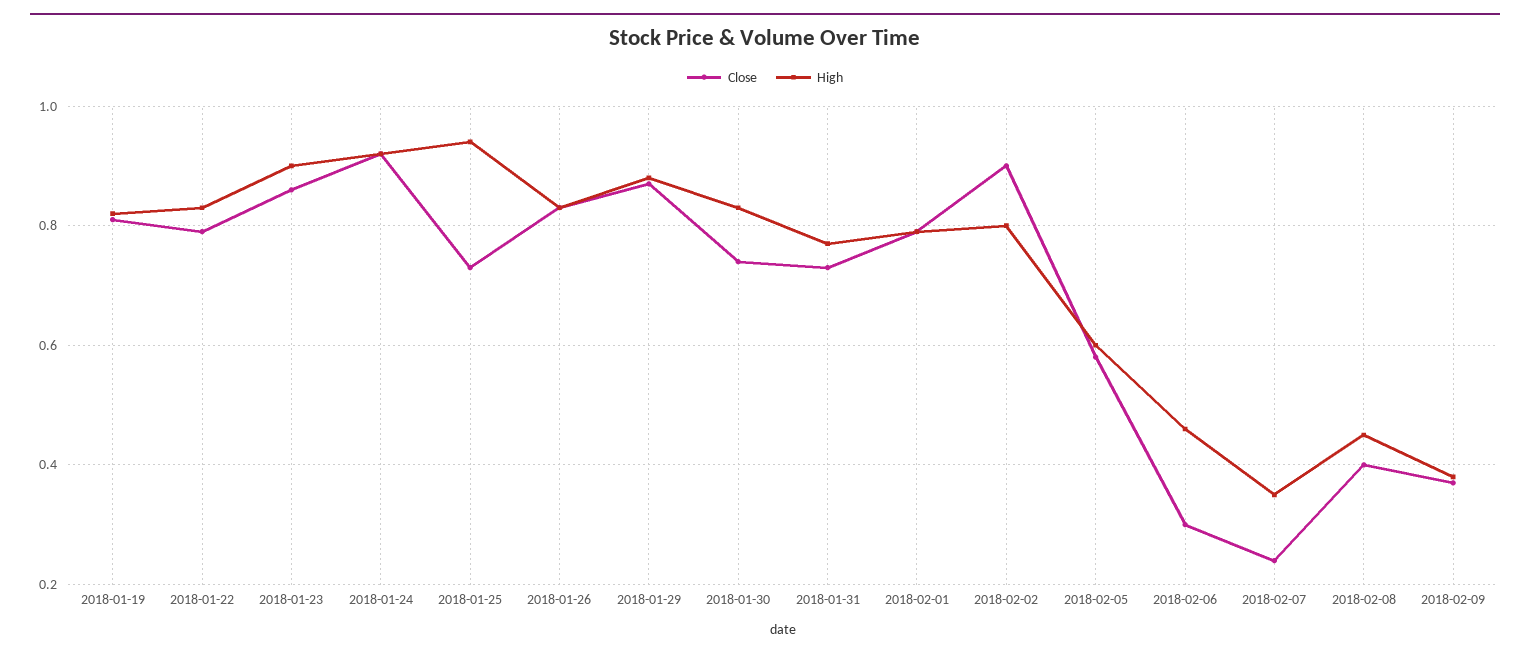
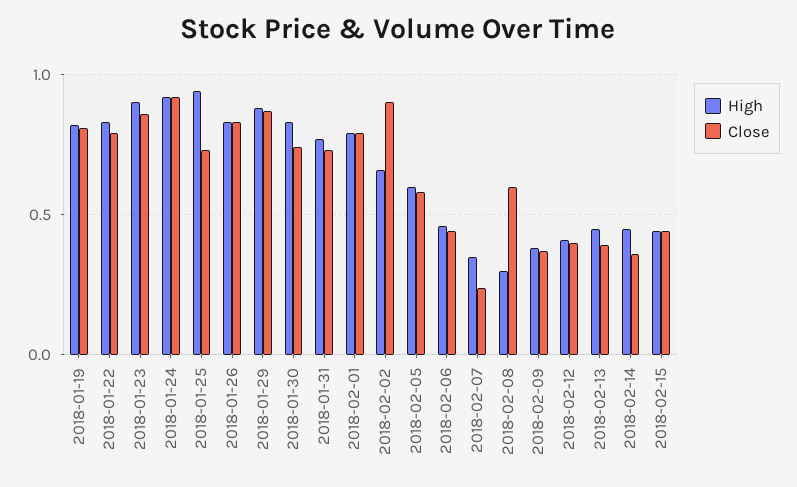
High, 2018-02-02: 0.8 -> 0.65
Close, 2018-02-06: 0.3 -> 0.45
Close, 2018-02-08: 0.4 -> 0.6
High, 2018-02-08: 0.45 -> 0.3
High, 2018-02-12: none -> 0.4
Close, 2018-02-12: none -> 0.4
High, 2018-02-13: none -> 0.45
Close, 2018-02-13: none -> 0.4
High, 2018-02-14: none -> 0.45
Close, 2018-02-14: none -> 0.35
High, 2018-02-15: none -> 0.45
Close, 2018-02-15: none -> 0.45

